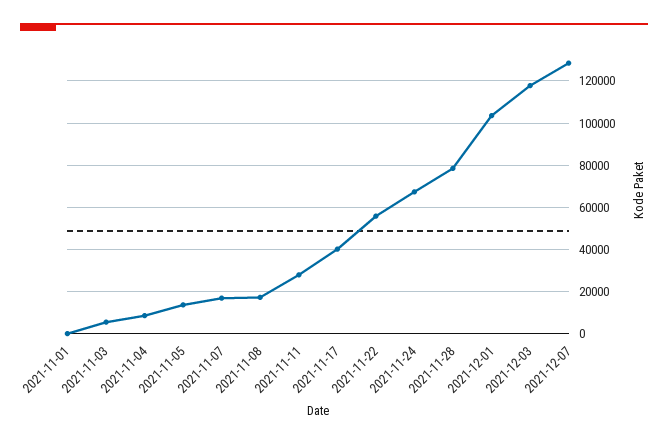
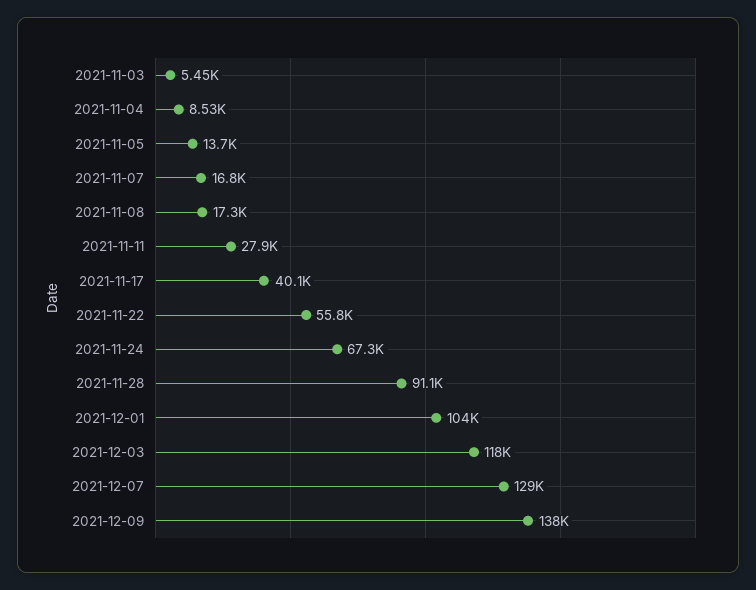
2021-11-01: 0 -> none
2021-11-28: 80000 -> 91100
2021-12-09: none -> 138000

